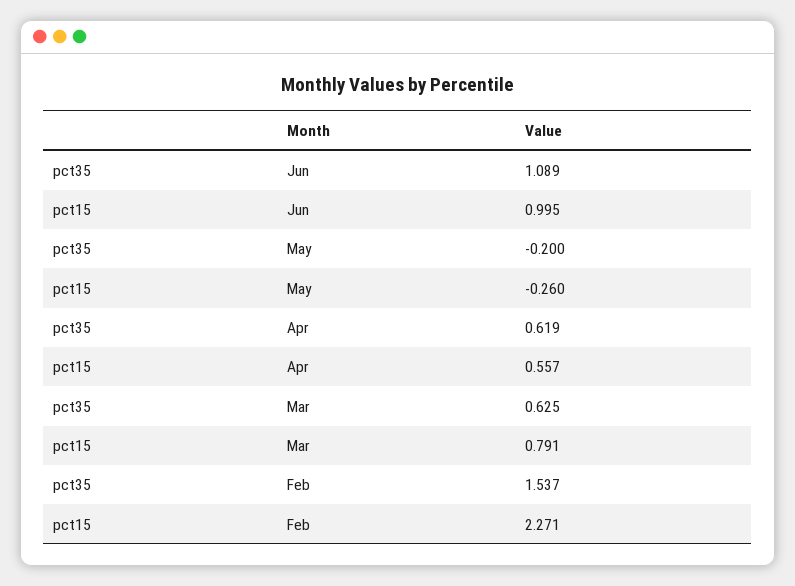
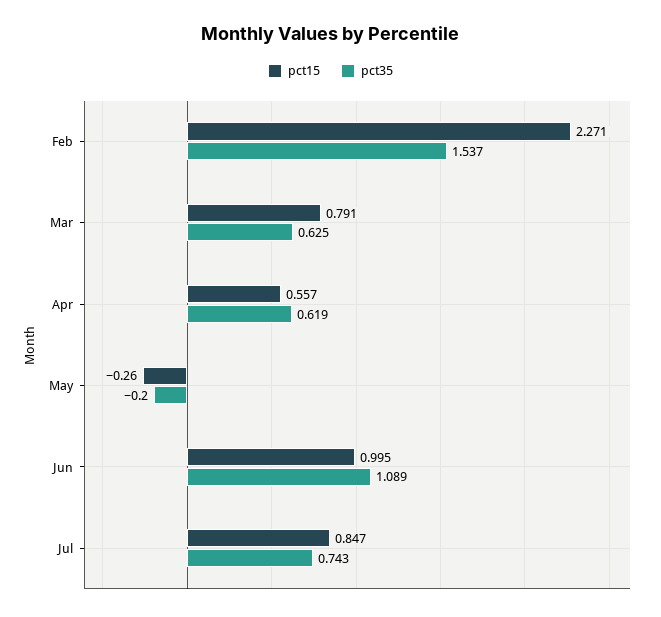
pct15, Jul: none -> 0.847
pct35, Jul: none -> 0.743

